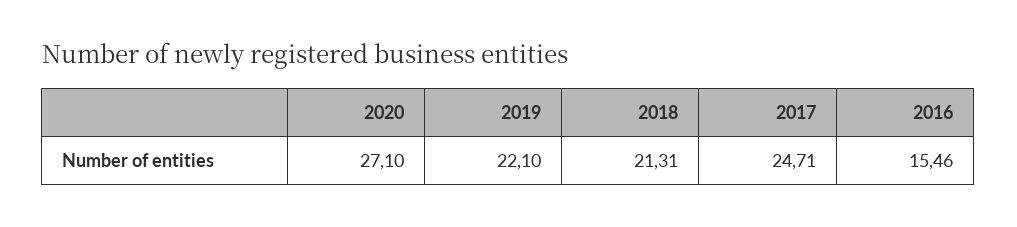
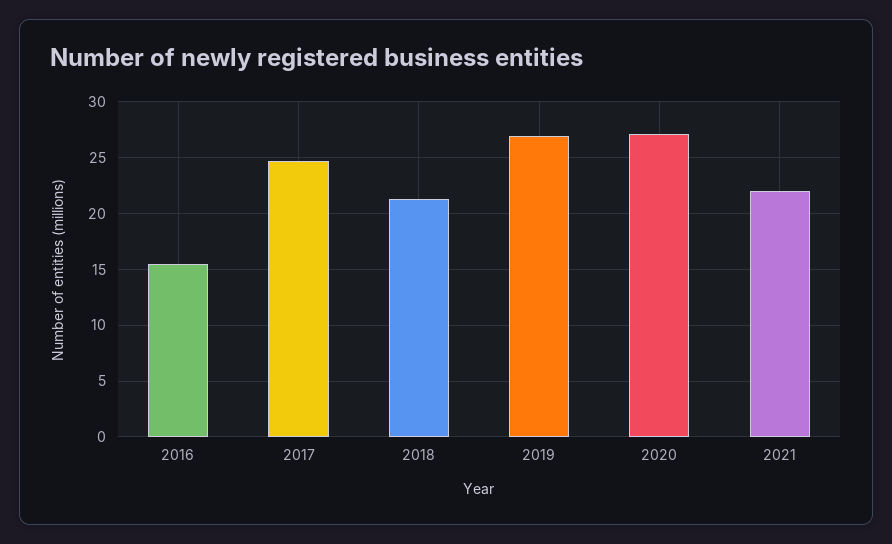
2019: 22.1 -> 27
2021: none -> 22

